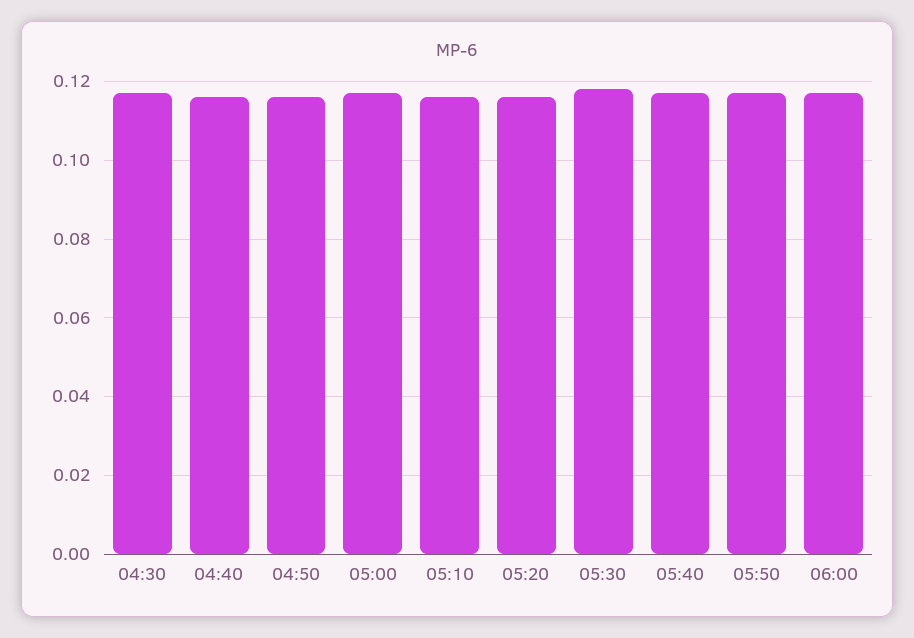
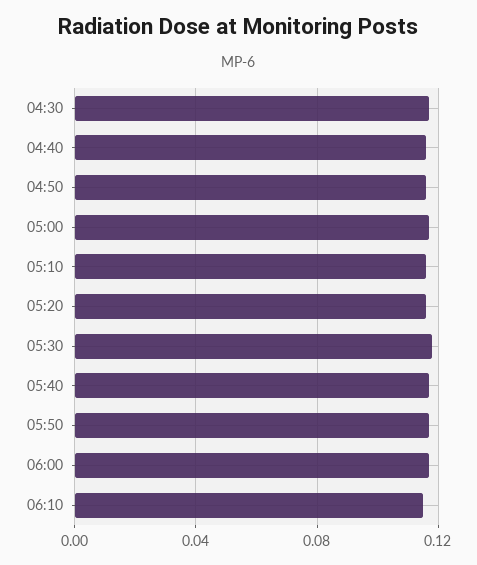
06:10: none -> 0.115

